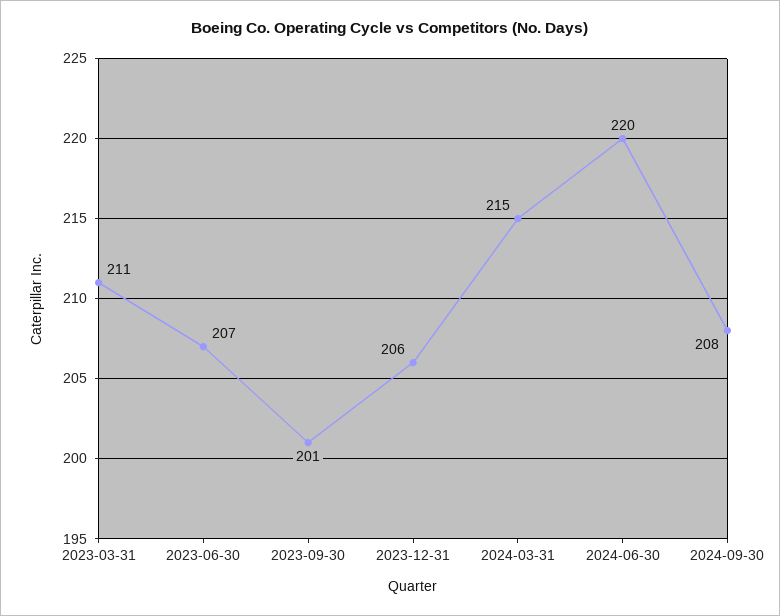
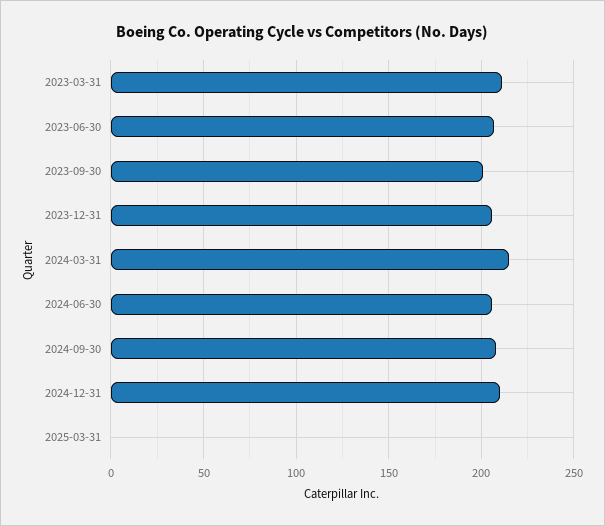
2024-06-30: 220 -> 205
2024-12-31: none -> 210
2025-03-31: none -> 0

